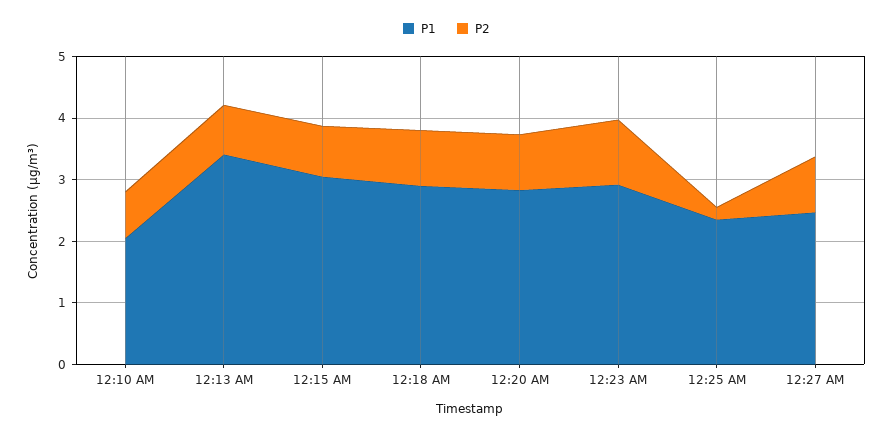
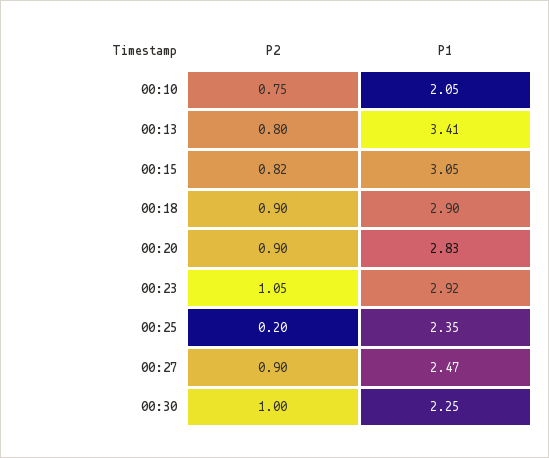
P2, 00:30: none -> 1
P1, 00:30: none -> 2.25

